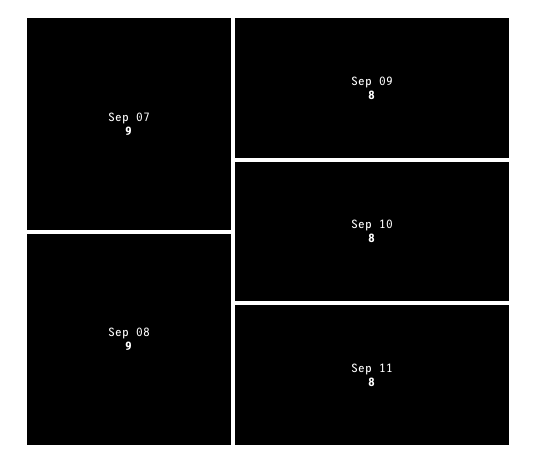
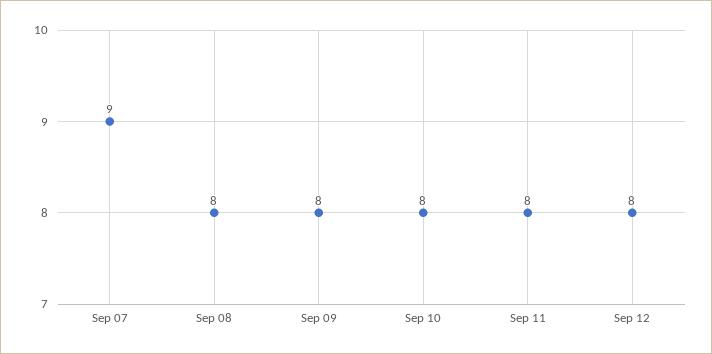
Sep 08: 9 -> 8
Sep 12: none -> 8

